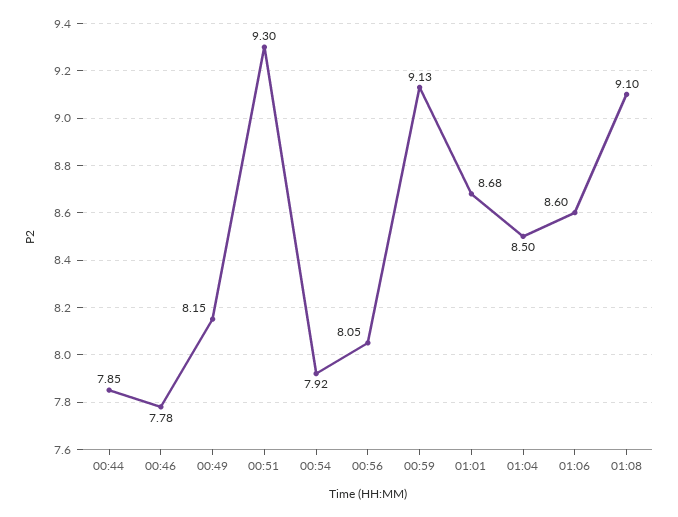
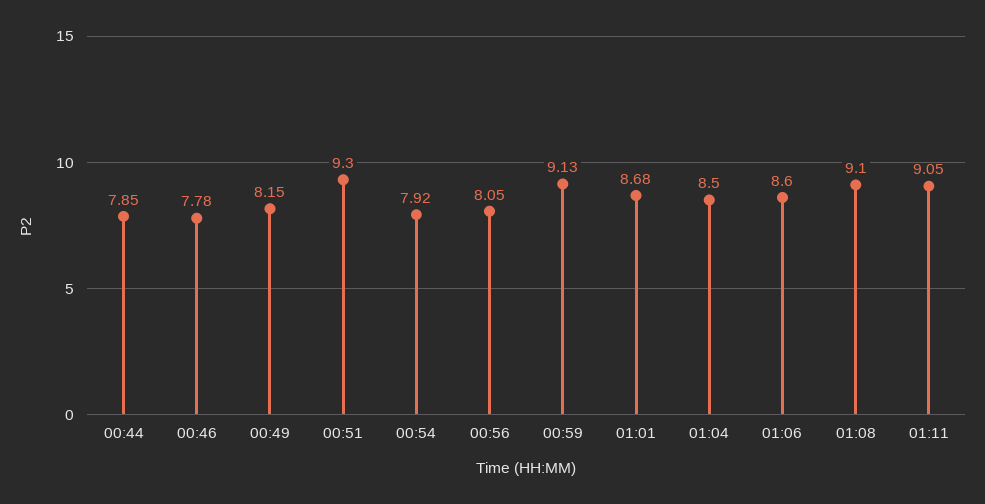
01:11: none -> 9.05

